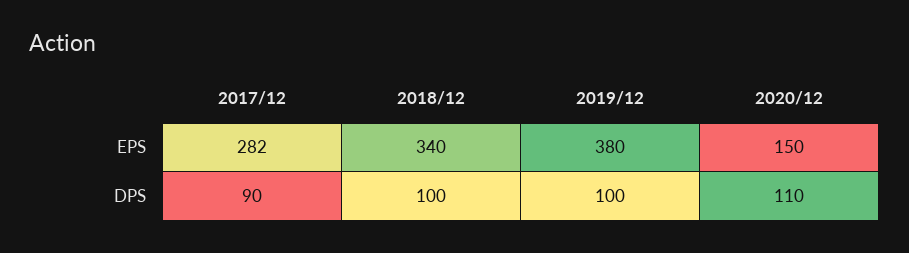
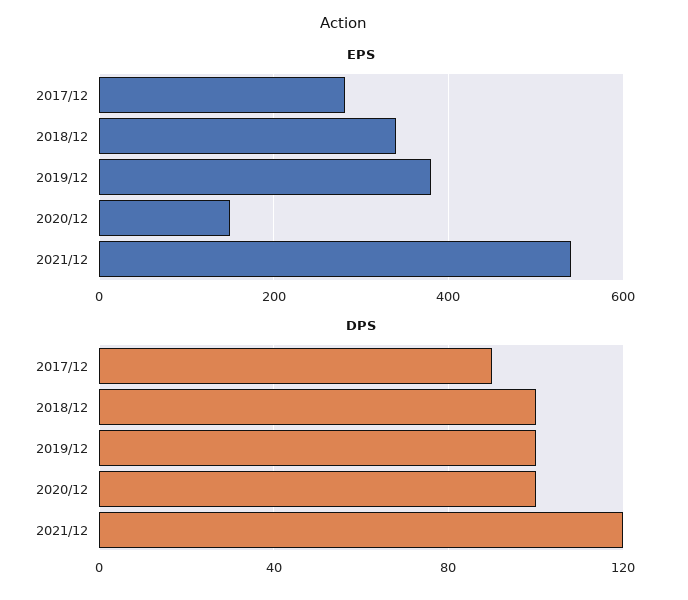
DPS, 2020/12: 110 -> 100
EPS, 2021/12: none -> 540
DPS, 2021/12: none -> 120

